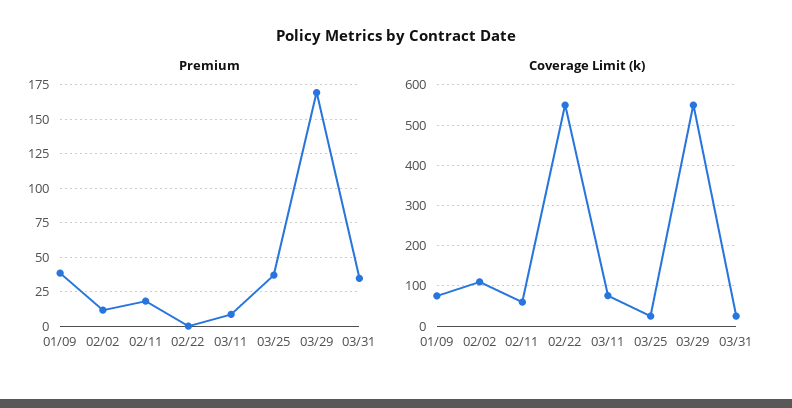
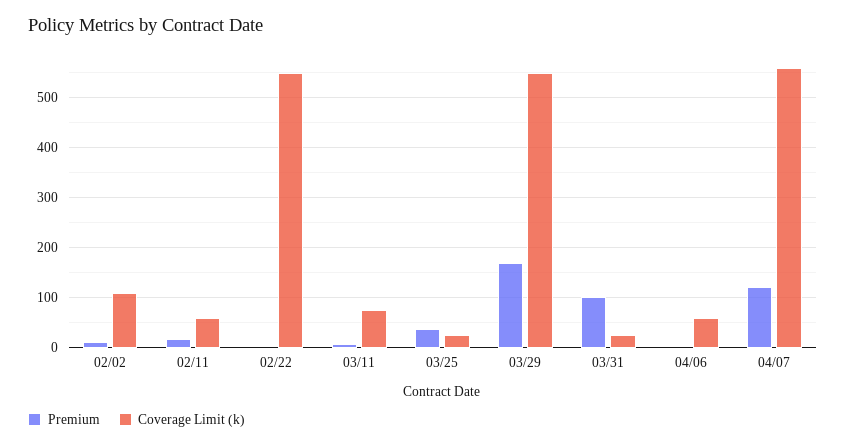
Premium, 01/09: 40 -> none
Premium, 03/31: 35 -> 100
Coverage Limit (k), 01/09: 80 -> none
Premium, 04/06: none -> 0
Coverage Limit (k), 04/06: none -> 60
Premium, 04/07: none -> 120
Coverage Limit (k), 04/07: none -> 560

